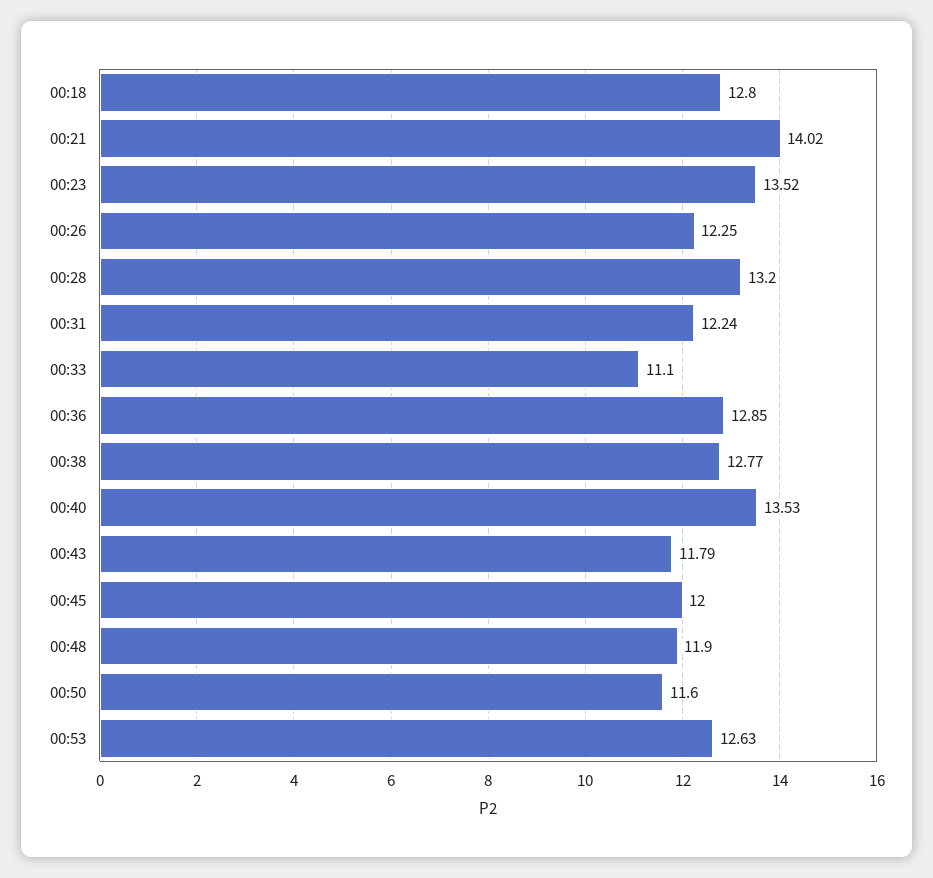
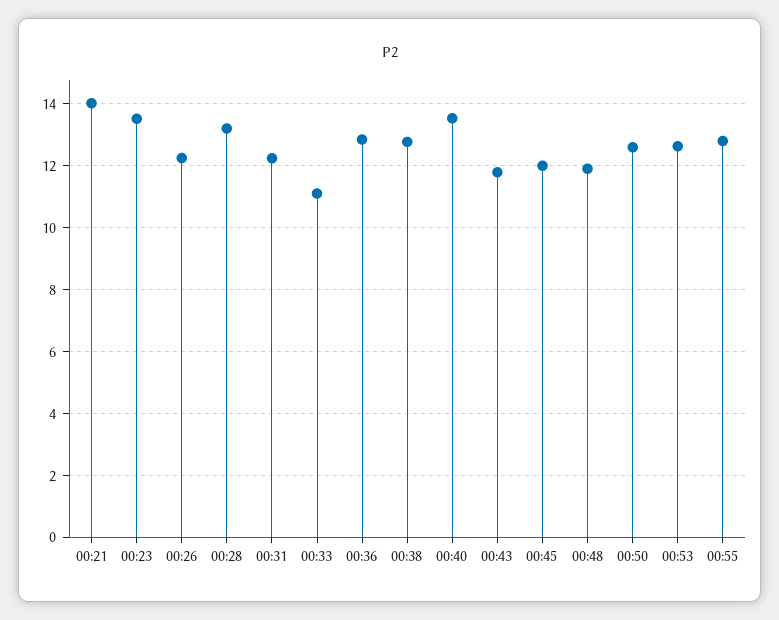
00:18: 12.8 -> none
00:50: 11.6 -> 12.6
00:55: none -> 12.8

